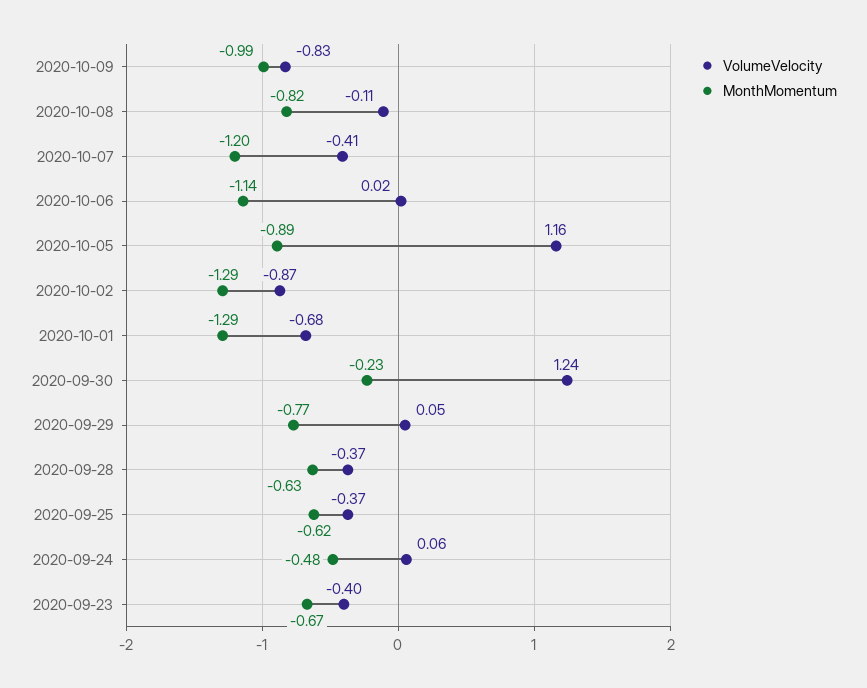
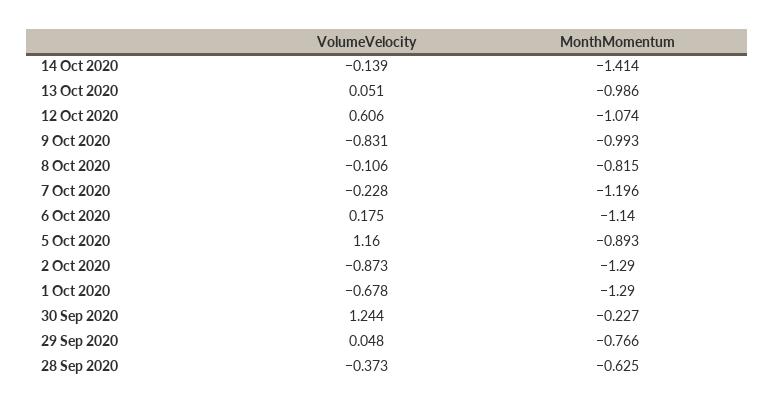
VolumeVelocity, 2020-10-07: -0.41 -> -0.228
VolumeVelocity, 2020-10-06: 0.02 -> 0.175
VolumeVelocity, 2020-09-25: -0.37 -> none
MonthMomentum, 2020-09-25: -0.62 -> none
VolumeVelocity, 2020-09-24: 0.06 -> none
MonthMomentum, 2020-09-24: -0.48 -> none
VolumeVelocity, 2020-09-23: -0.4 -> none
MonthMomentum, 2020-09-23: -0.67 -> none
VolumeVelocity, 14 Oct 2020: none -> -0.139
MonthMomentum, 14 Oct 2020: none -> -1.414
VolumeVelocity, 13 Oct 2020: none -> 0.051
MonthMomentum, 13 Oct 2020: none -> -0.986
VolumeVelocity, 12 Oct 2020: none -> 0.606
MonthMomentum, 12 Oct 2020: none -> -1.074

